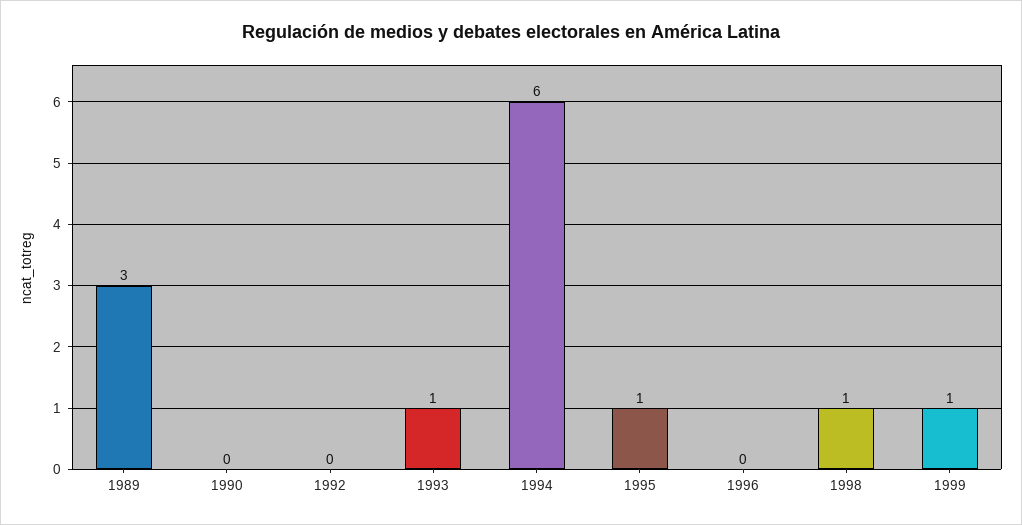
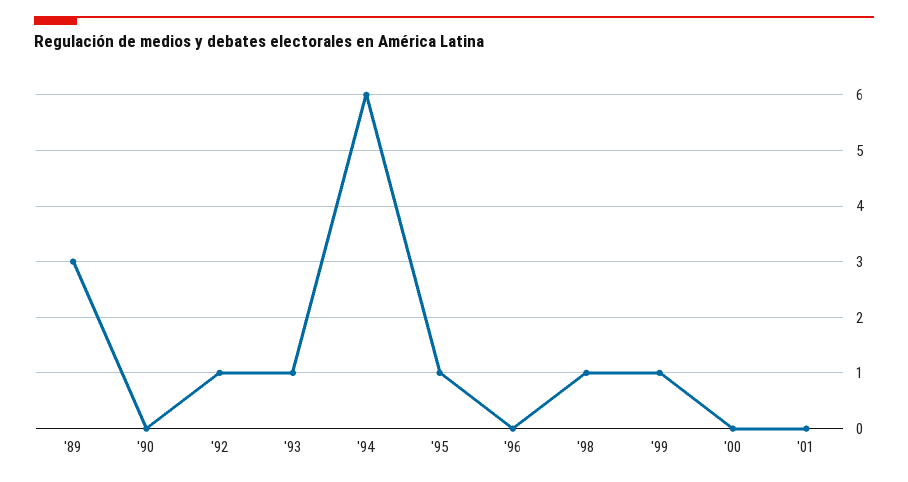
1992: 0 -> 1
'00: none -> 0
'01: none -> 0

